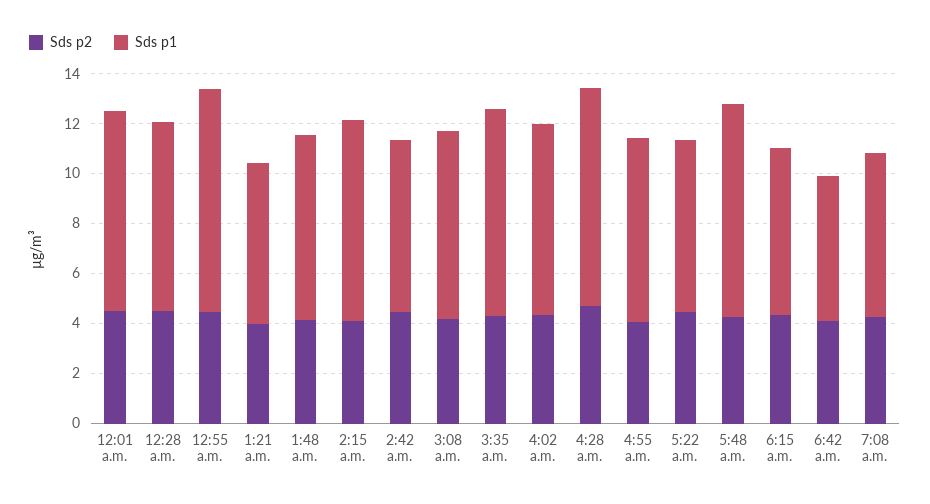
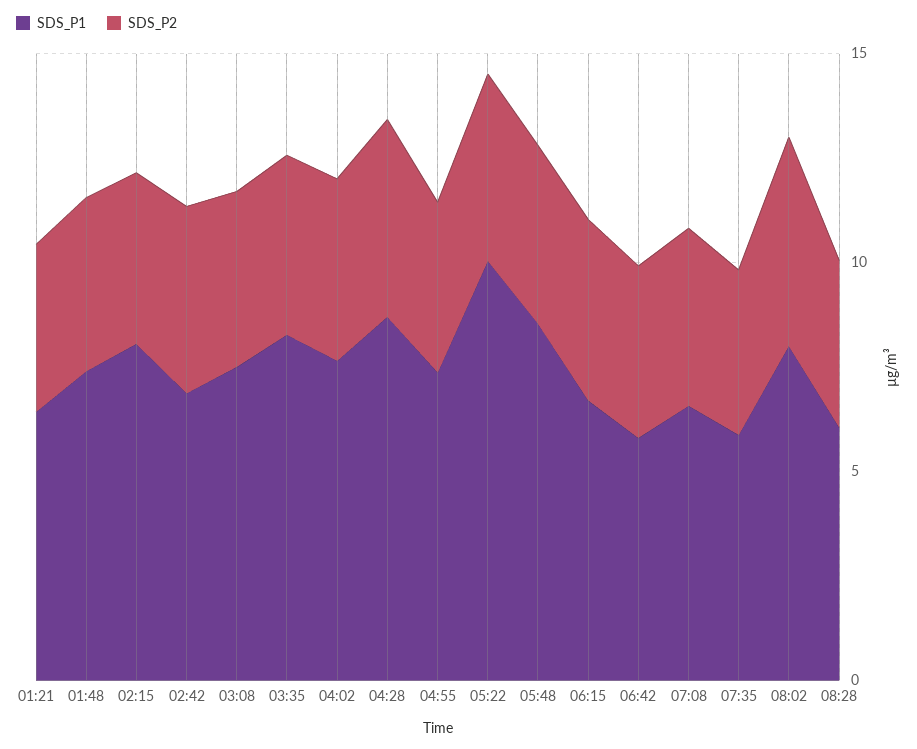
Sds p2, 12:01 a.m.: 4.5 -> none
Sds p1, 12:01 a.m.: 8 -> none
Sds p2, 12:28 a.m.: 4.5 -> none
Sds p1, 12:28 a.m.: 7.5 -> none
Sds p2, 12:55 a.m.: 4.5 -> none
Sds p1, 12:55 a.m.: 9 -> none
Sds p1, 5:22 a.m.: 7 -> 10
Sds p1, 07:35: none -> 6
Sds p2, 07:35: none -> 4
Sds p1, 08:02: none -> 8
Sds p2, 08:02: none -> 5
Sds p1, 08:28: none -> 6
Sds p2, 08:28: none -> 4

